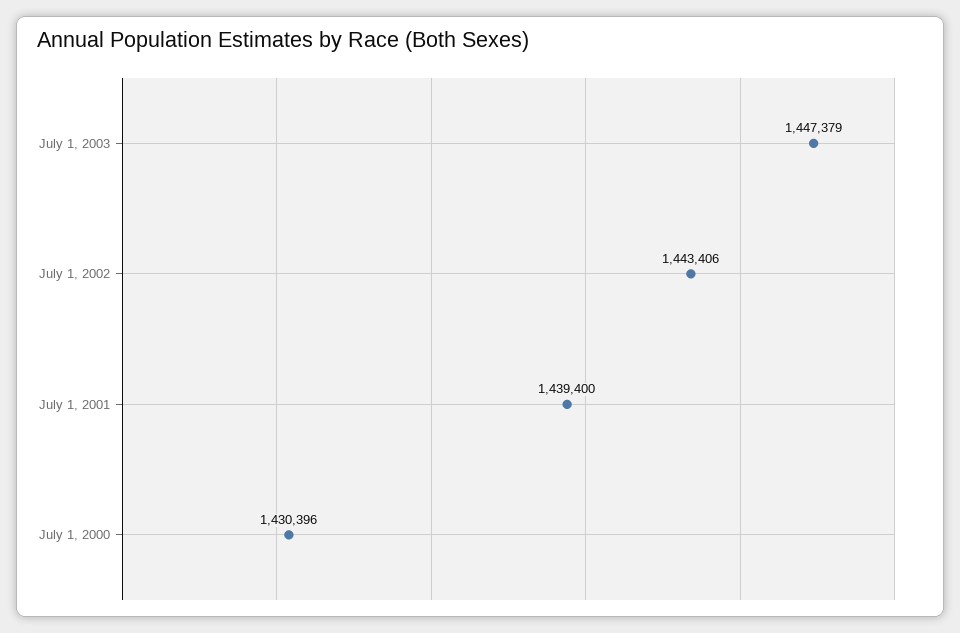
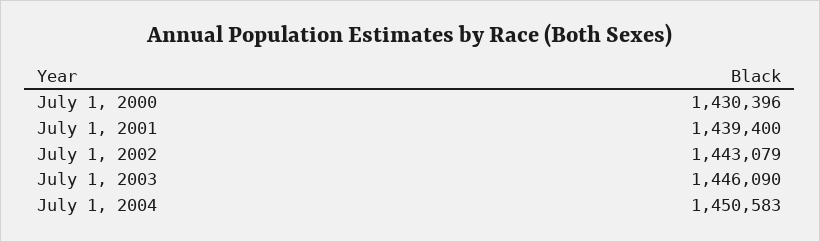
July 1, 2003: 1447379 -> 1446090
July 1, 2002: 1443406 -> 1443079
July 1, 2004: none -> 1450583

